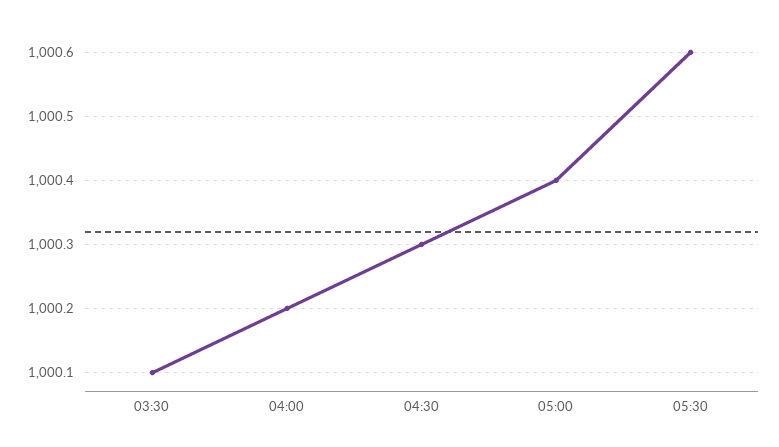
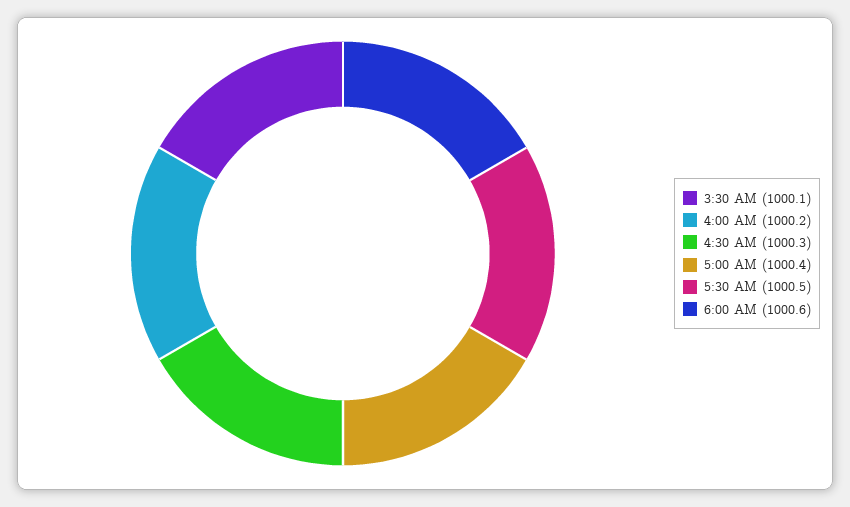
05:30: 1000.6 -> 1000.5
6:00 AM: none -> 1000.6

